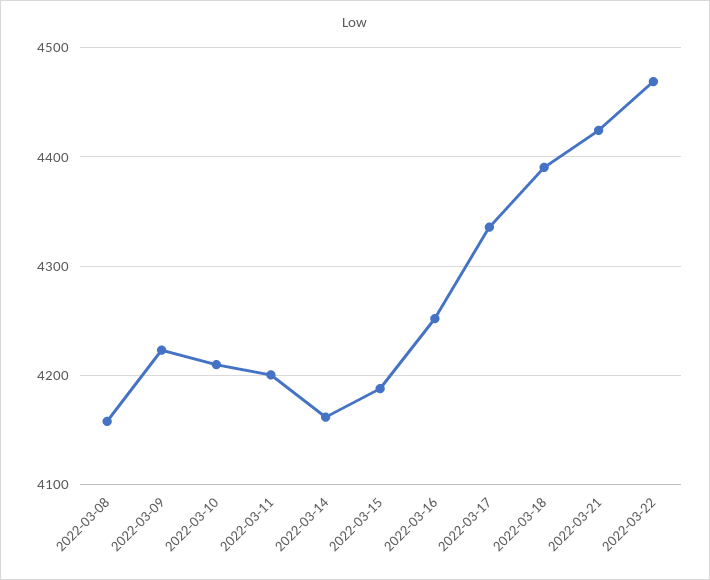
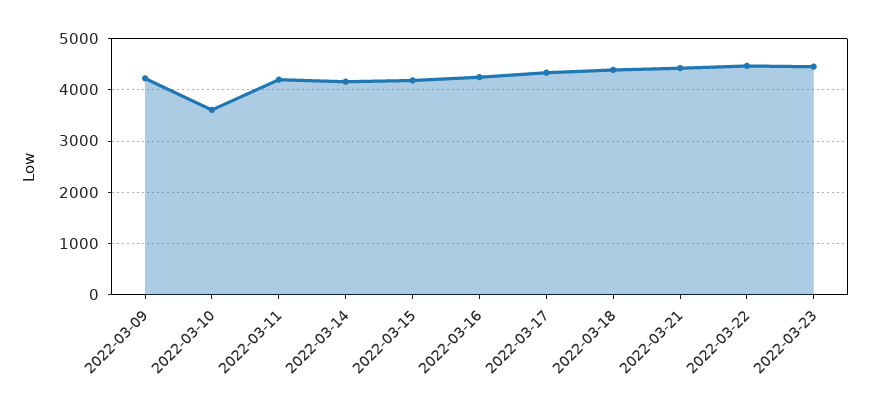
2022-03-08: 4160 -> none
2022-03-10: 4210 -> 3600
2022-03-23: none -> 4400

